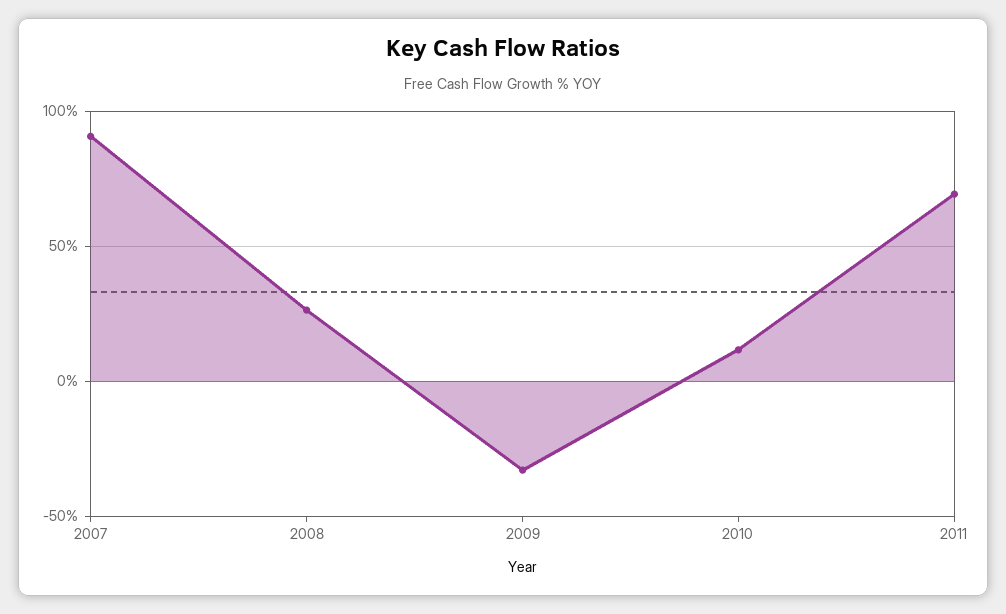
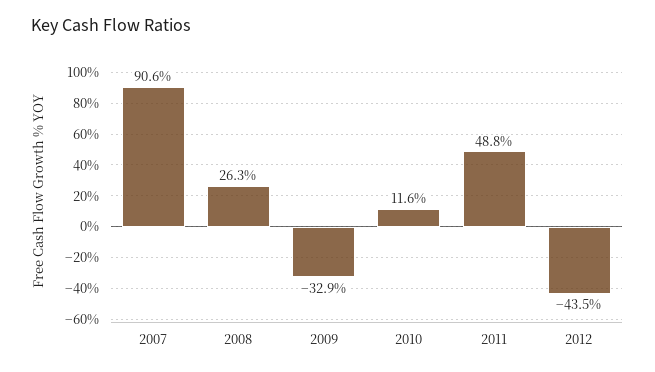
2011: 70 -> 48.8
2012: none -> -43.5

